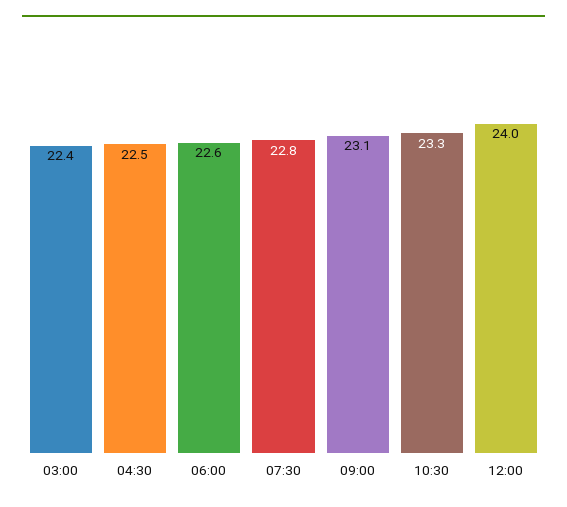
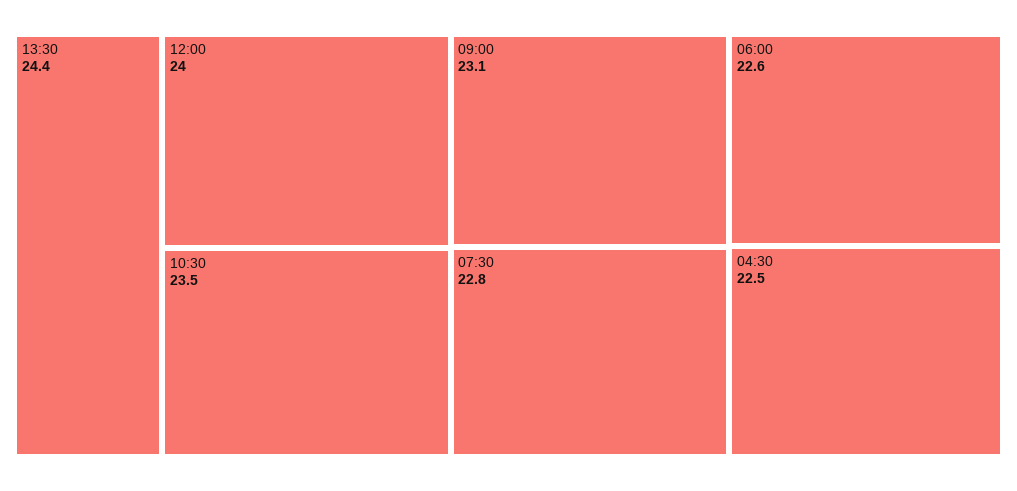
03:00: 22.4 -> none
10:30: 23.3 -> 23.5
13:30: none -> 24.4

